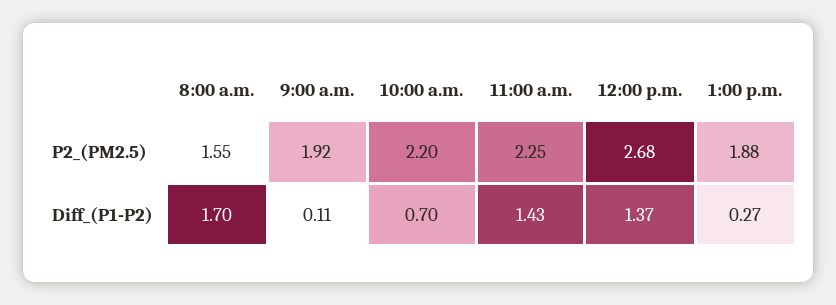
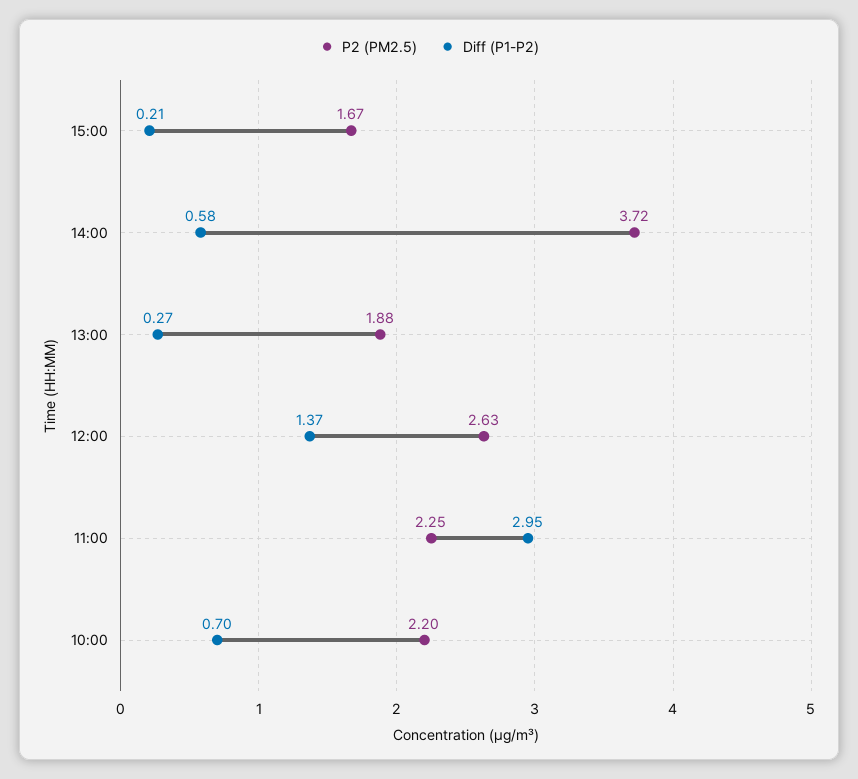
P2_(PM2.5), 8:00 a.m.: 1.55 -> none
P2_(PM2.5), 9:00 a.m.: 1.92 -> none
P2_(PM2.5), 12:00 p.m.: 2.68 -> 2.63
Diff_(P1-P2), 8:00 a.m.: 1.7 -> none
Diff_(P1-P2), 9:00 a.m.: 0.11 -> none
Diff_(P1-P2), 11:00 a.m.: 1.43 -> 2.95
P2_(PM2.5), 15:00: none -> 1.67
Diff_(P1-P2), 15:00: none -> 0.21
P2_(PM2.5), 14:00: none -> 3.72
Diff_(P1-P2), 14:00: none -> 0.58

